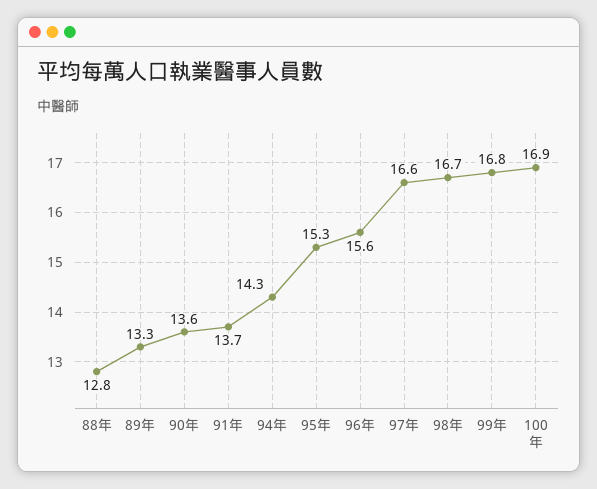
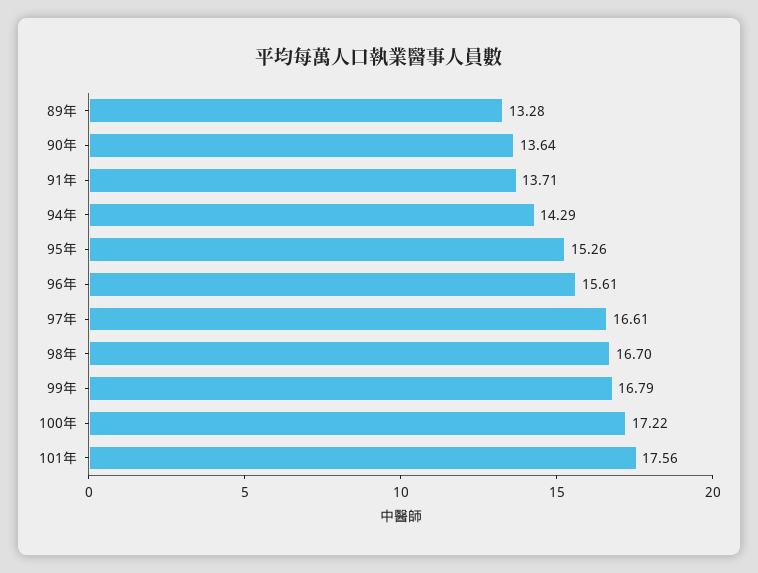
88年: 12.8 -> none
100年: 16.9 -> 17.22
101年: none -> 17.56

